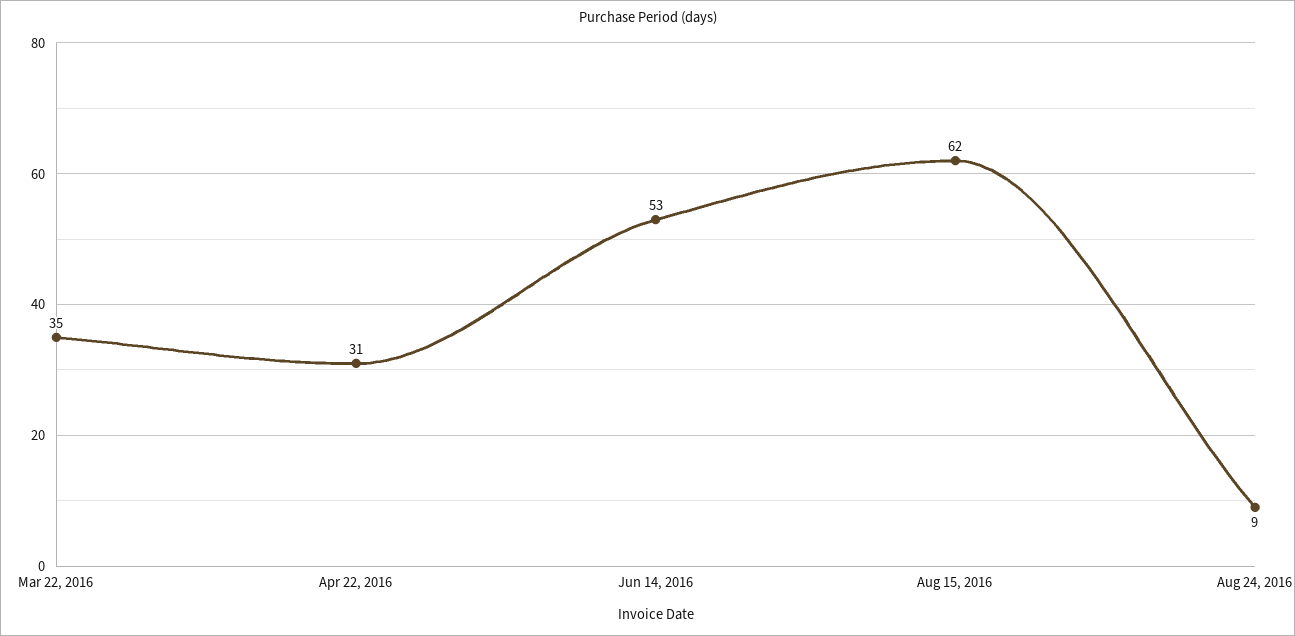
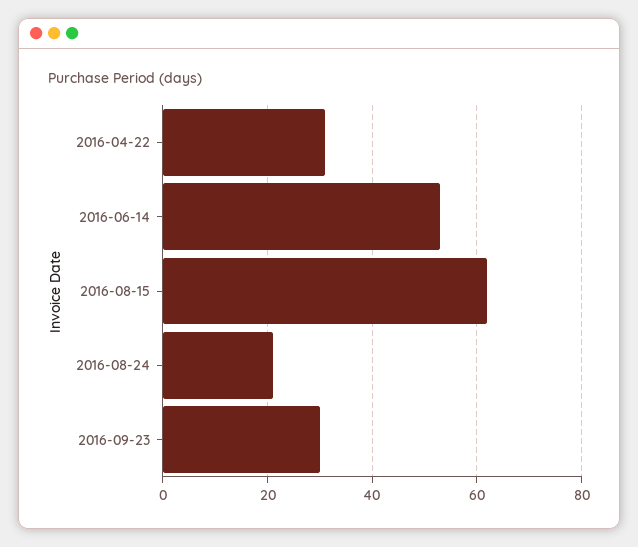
Mar 22, 2016: 35 -> none
Aug 24, 2016: 9 -> 20
2016-09-23: none -> 30

